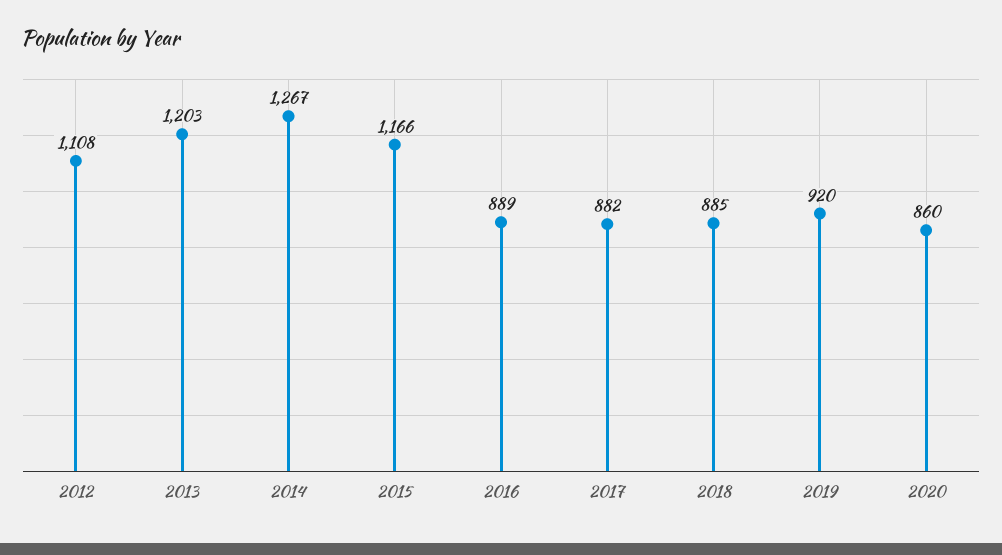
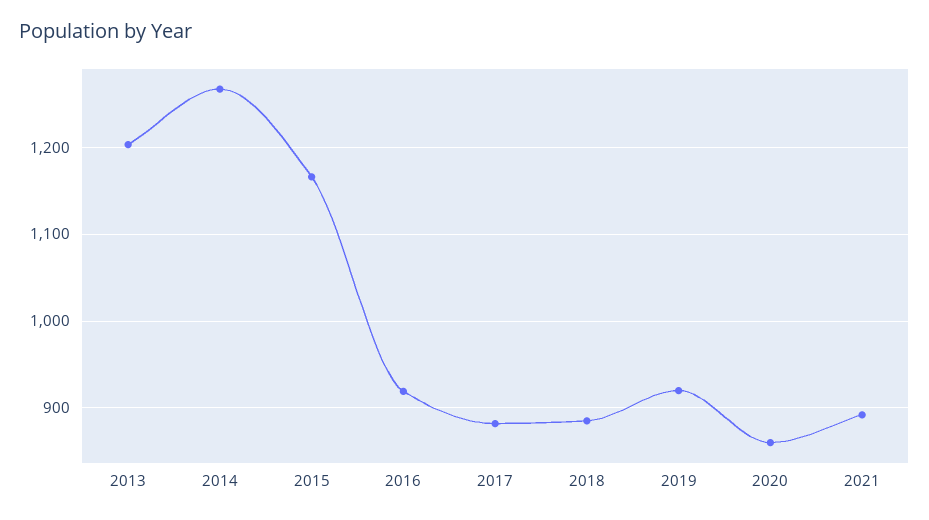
2012: 1108 -> none
2016: 889 -> 920
2021: none -> 890

